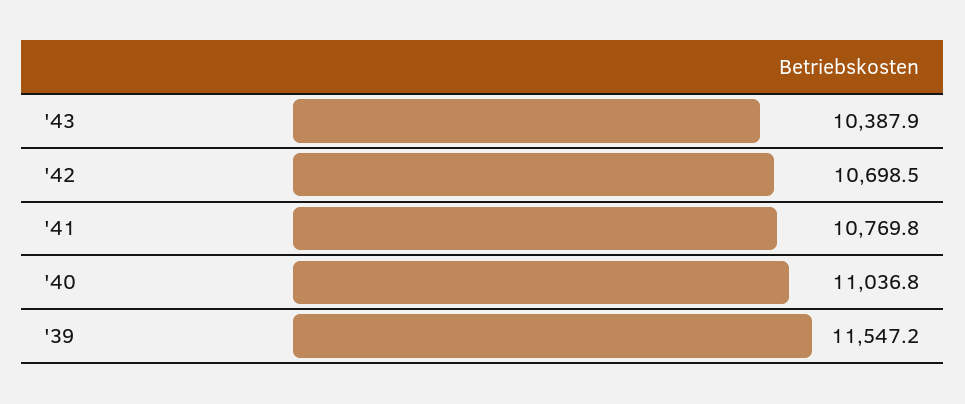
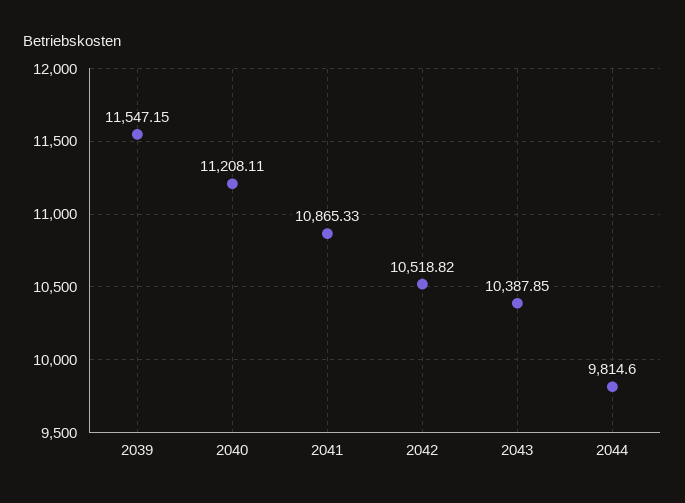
'42: 10698.5 -> 10518.82
'41: 10769.8 -> 10865.33
'40: 11036.8 -> 11208.11
2044: none -> 9814.6

